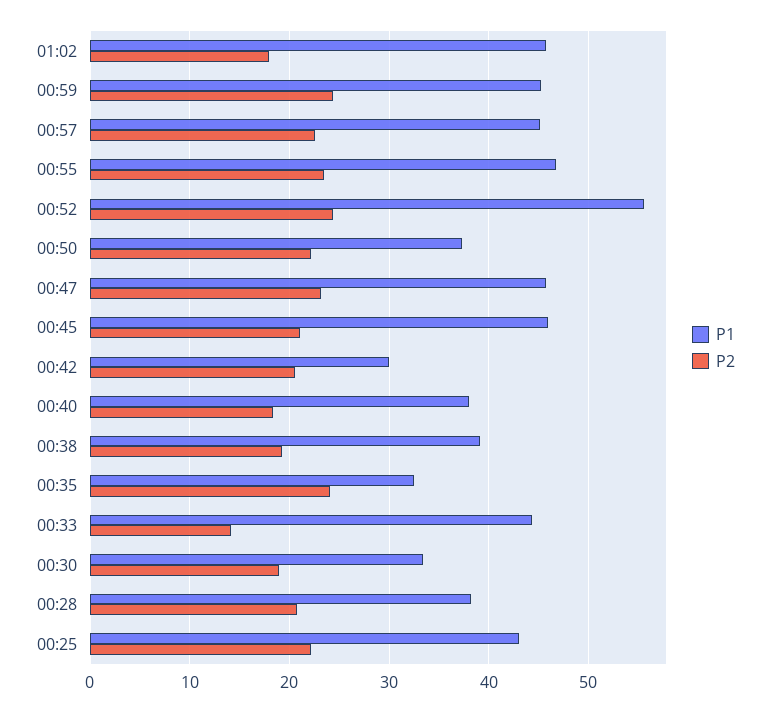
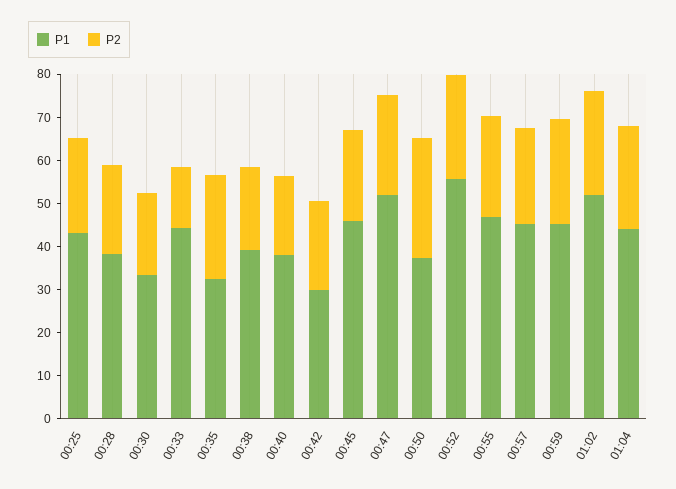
P1, 01:02: 46 -> 52
P2, 01:02: 18 -> 24
P2, 00:50: 22 -> 28
P1, 00:47: 46 -> 52
P1, 01:04: none -> 44
P2, 01:04: none -> 24

